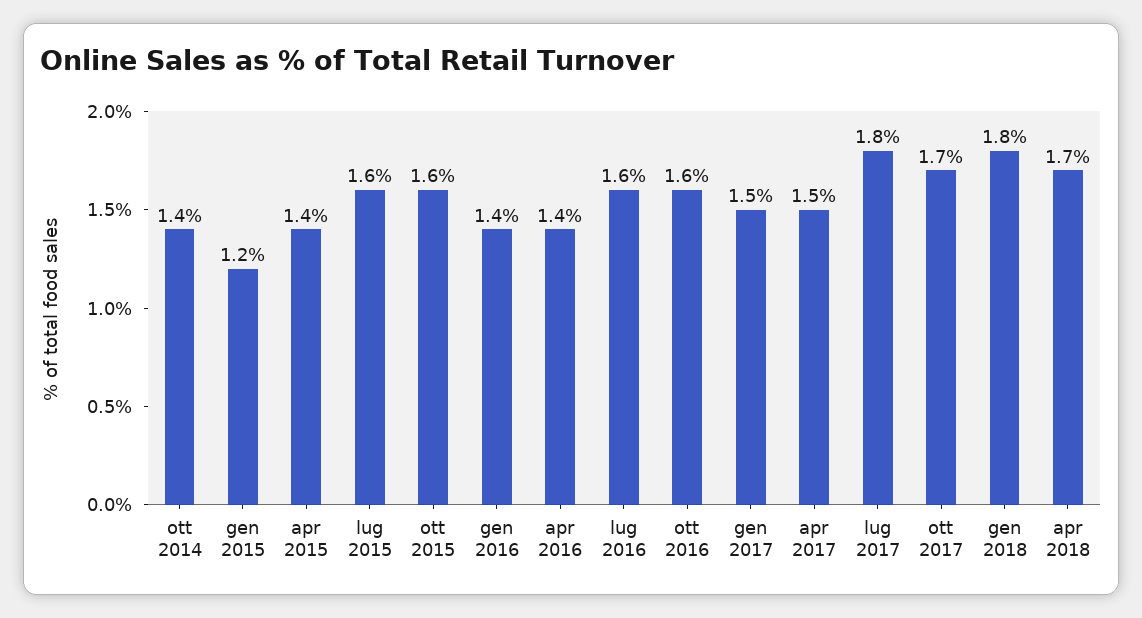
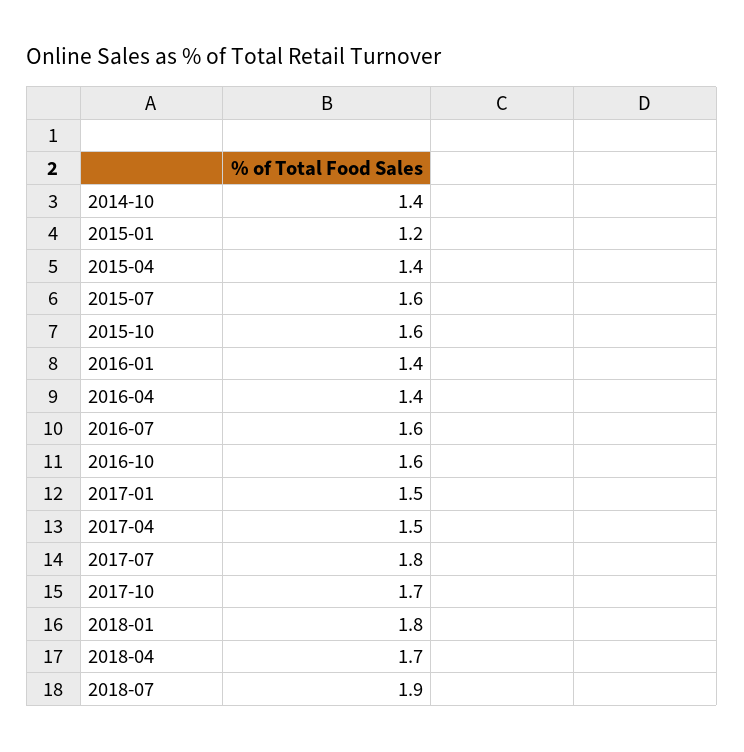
2018-07: none -> 1.9

